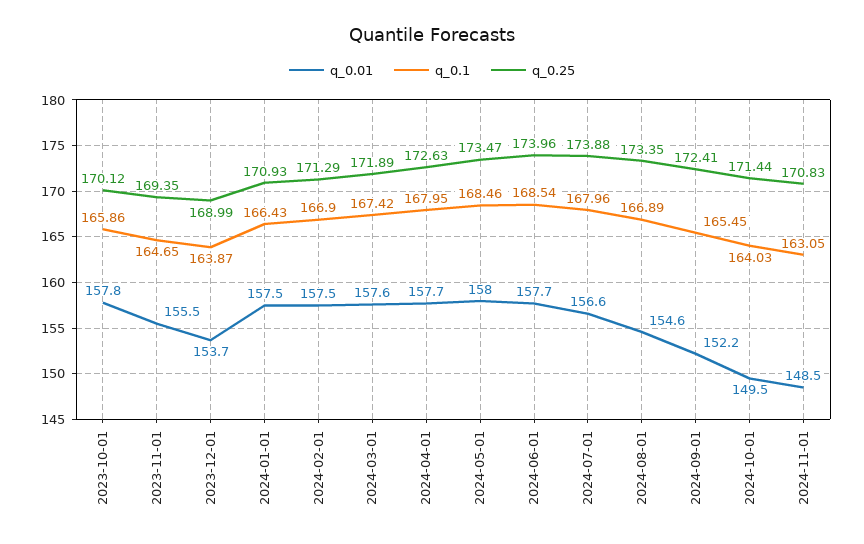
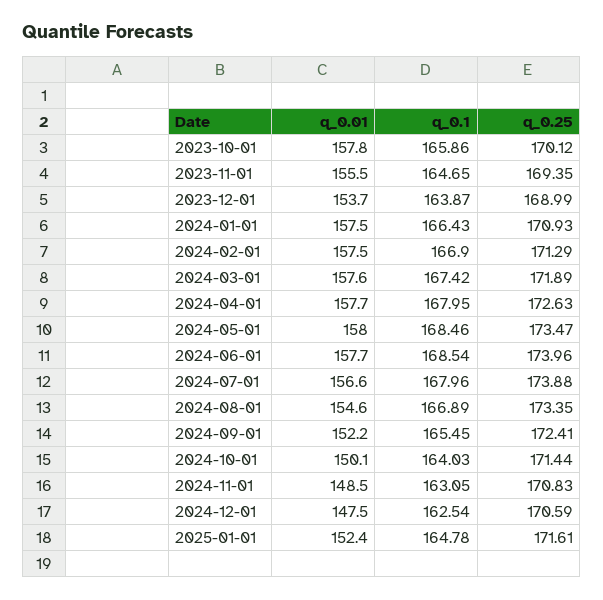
q_0.01, 2024-10-01: 149.5 -> 150.1
q_0.01, 2024-12-01: none -> 147.5
q_0.1, 2024-12-01: none -> 162.54
q_0.25, 2024-12-01: none -> 170.59
q_0.01, 2025-01-01: none -> 152.4
q_0.1, 2025-01-01: none -> 164.78
q_0.25, 2025-01-01: none -> 171.61

